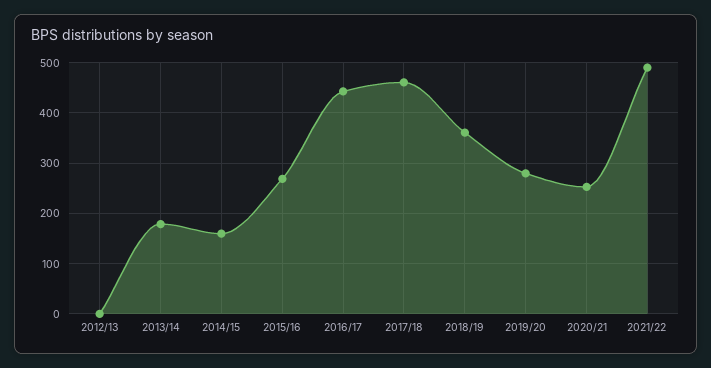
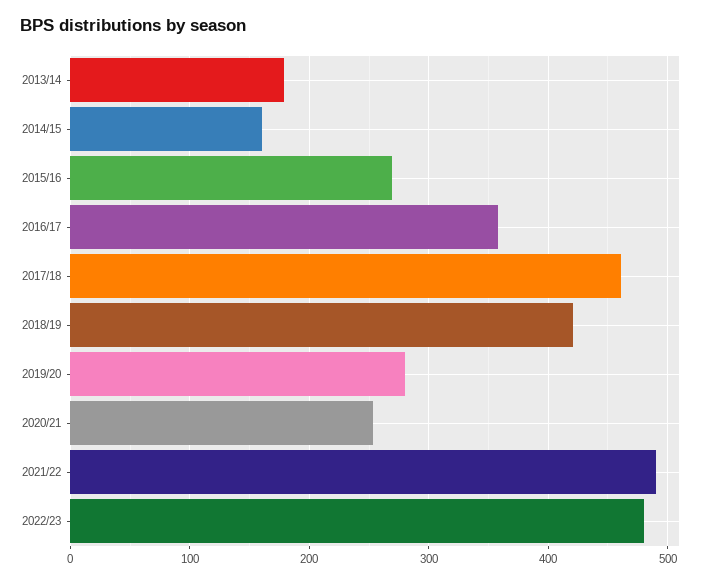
2012/13: 0 -> none
2016/17: 440 -> 360
2018/19: 360 -> 420
2022/23: none -> 480

